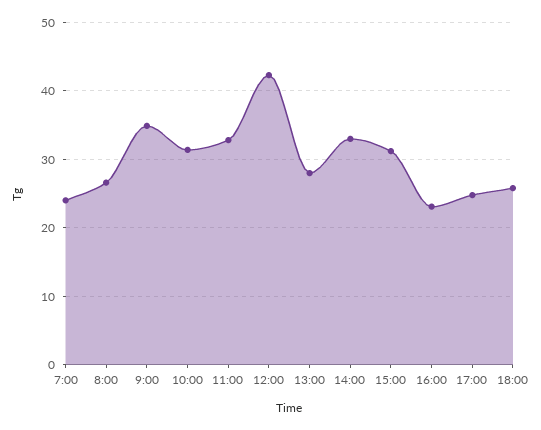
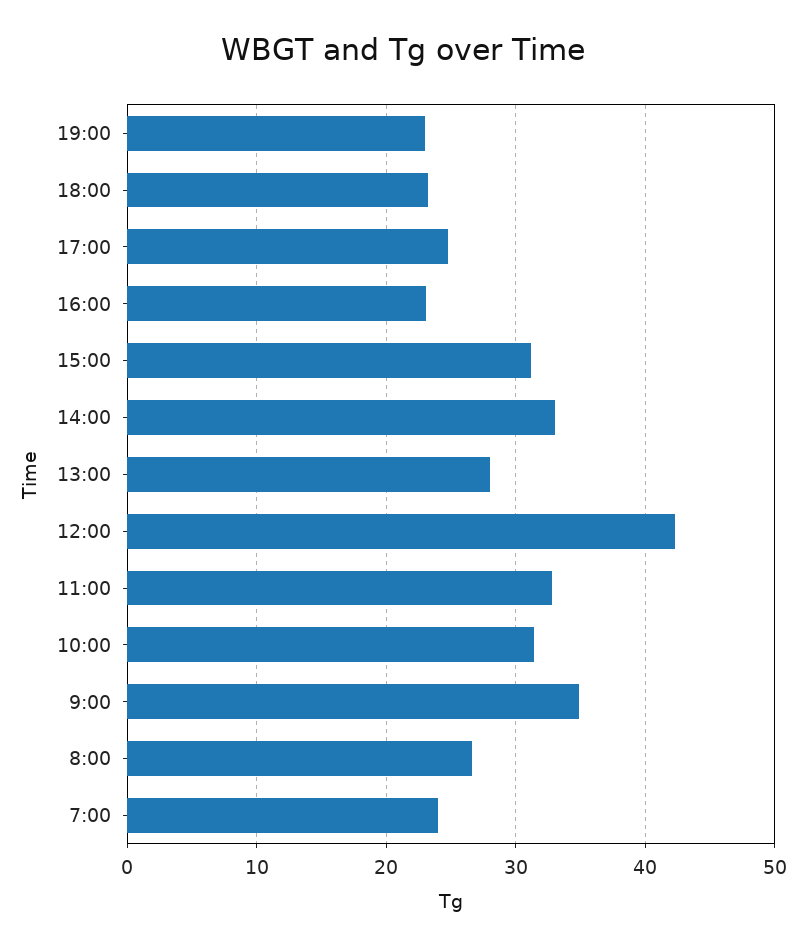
18:00: 26 -> 23
19:00: none -> 23

